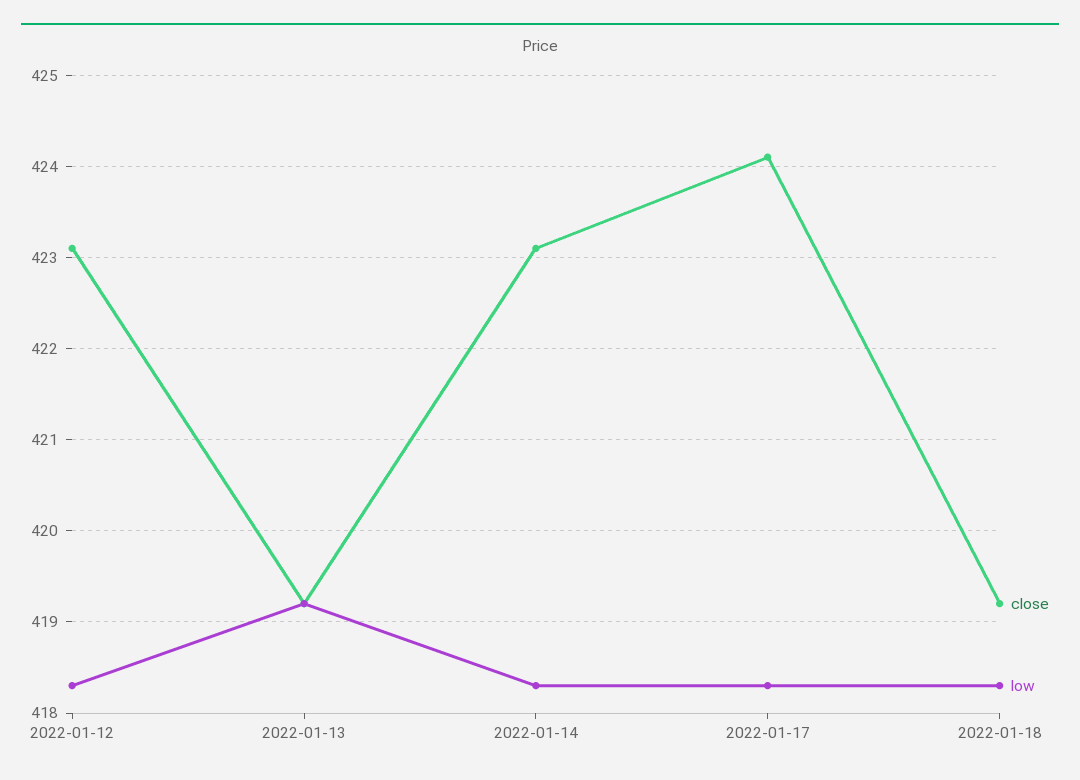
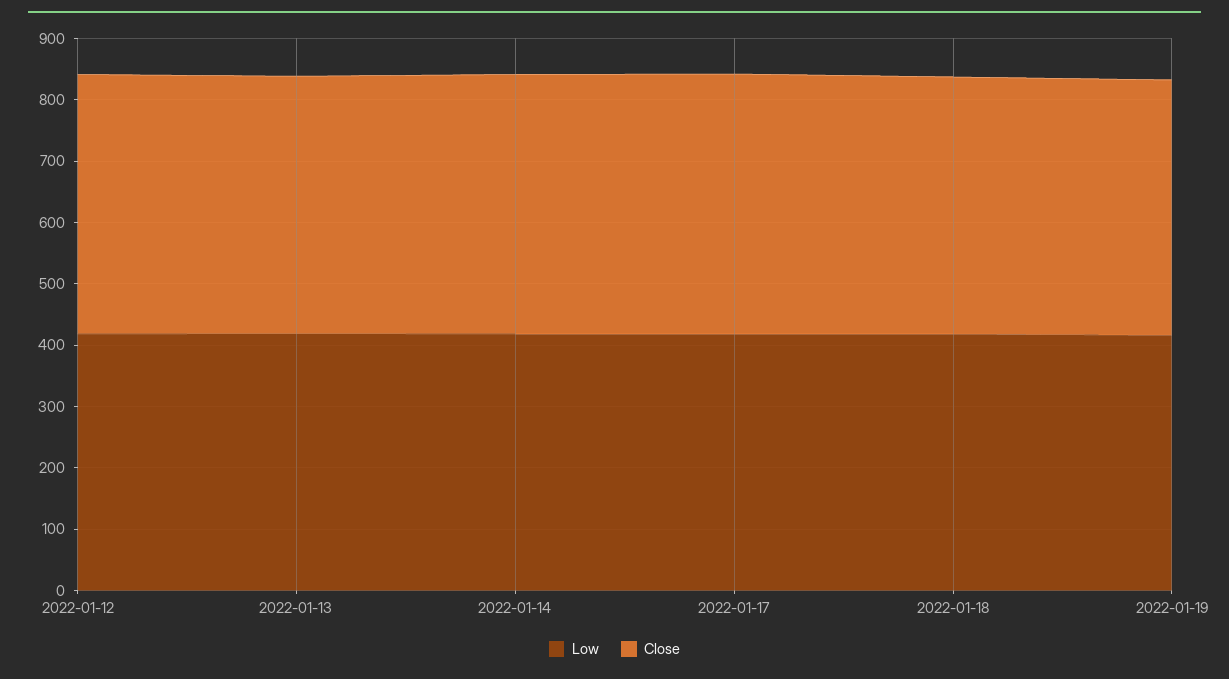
low, 2022-01-19: none -> 420
close, 2022-01-19: none -> 420

